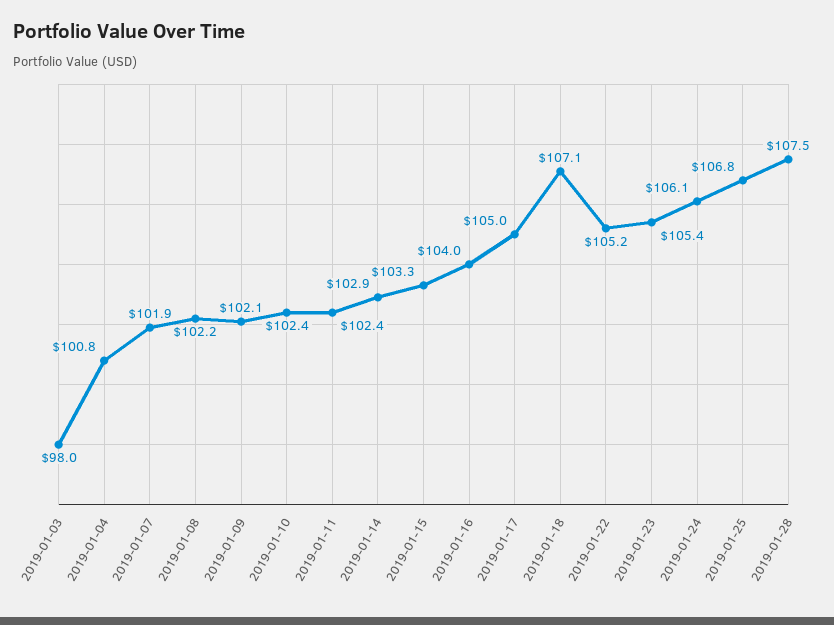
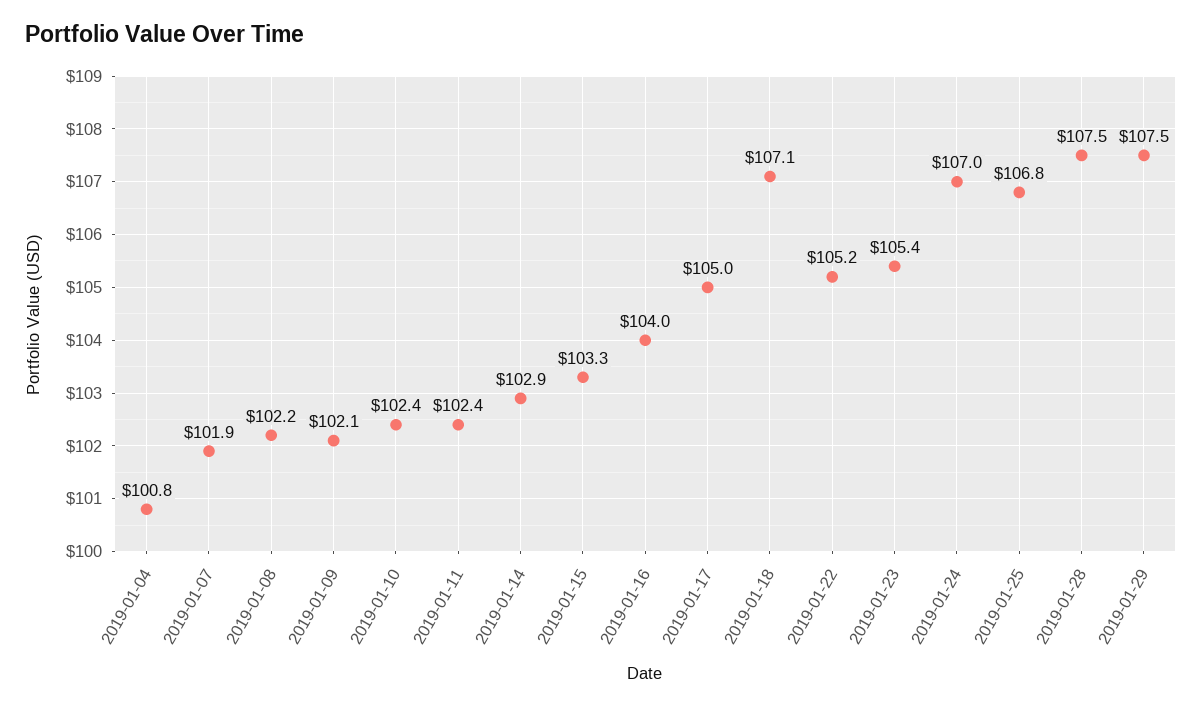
2019-01-03: 98 -> none
2019-01-24: 106.1 -> 107
2019-01-29: none -> 107.5

